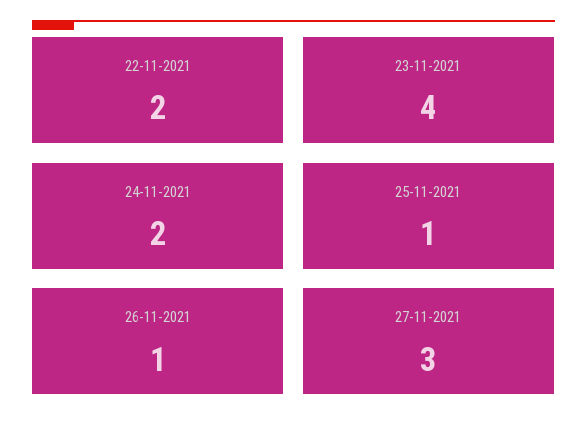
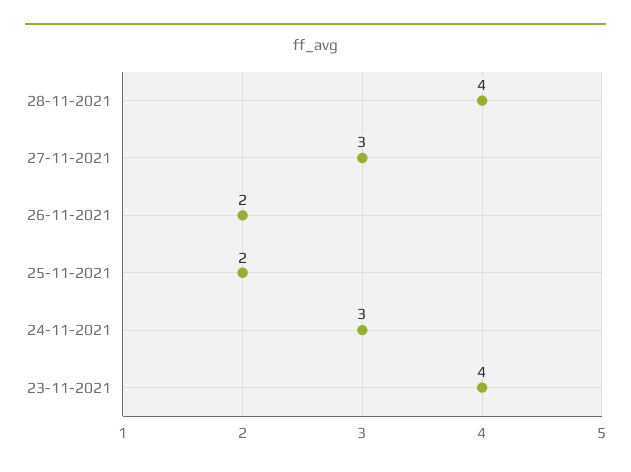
22-11-2021: 2 -> none
24-11-2021: 2 -> 3
25-11-2021: 1 -> 2
26-11-2021: 1 -> 2
28-11-2021: none -> 4

